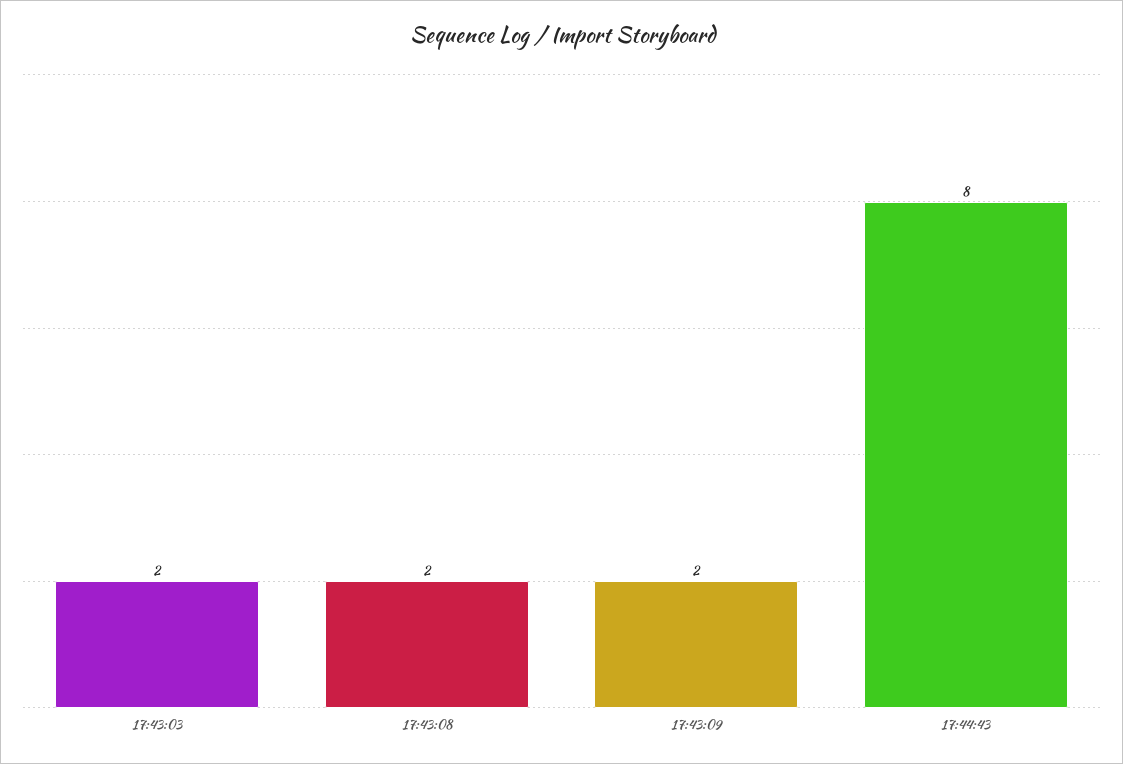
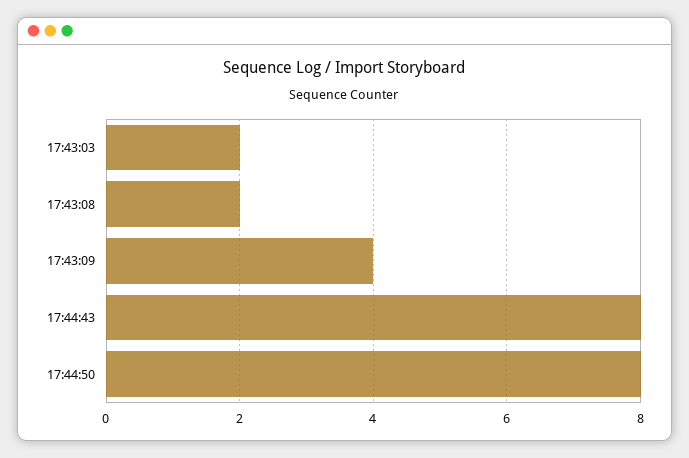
17:43:09: 2 -> 4
17:44:50: none -> 8

